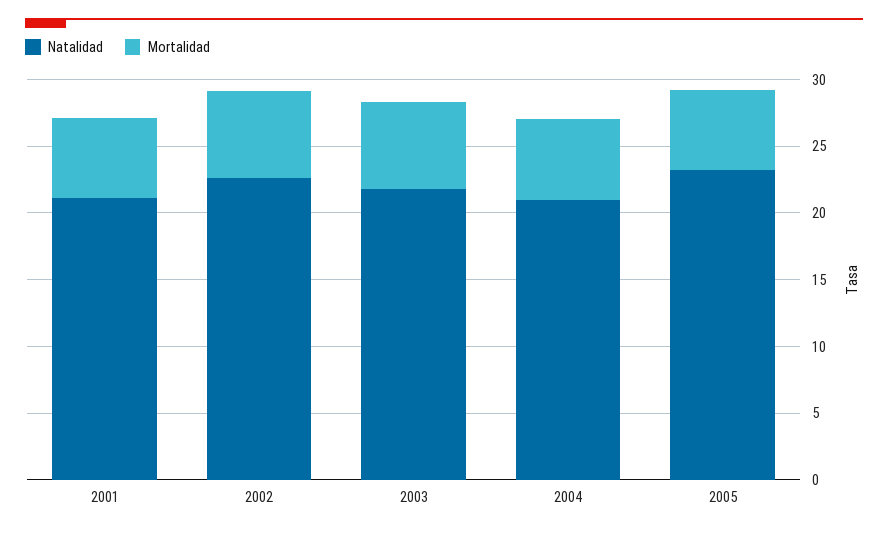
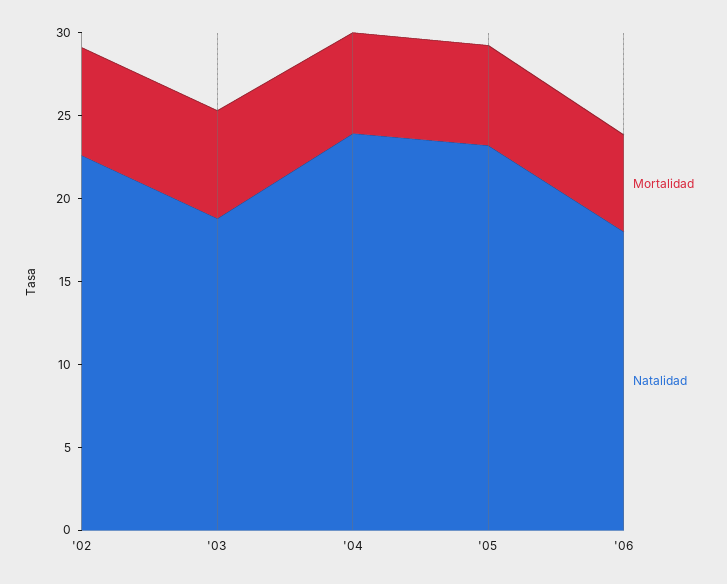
Natalidad, 2001: 21 -> none
Mortalidad, 2001: 6 -> none
Natalidad, 2003: 22 -> 19
Natalidad, 2004: 21 -> 24
Mortalidad, '06: none -> 6
Natalidad, '06: none -> 18

